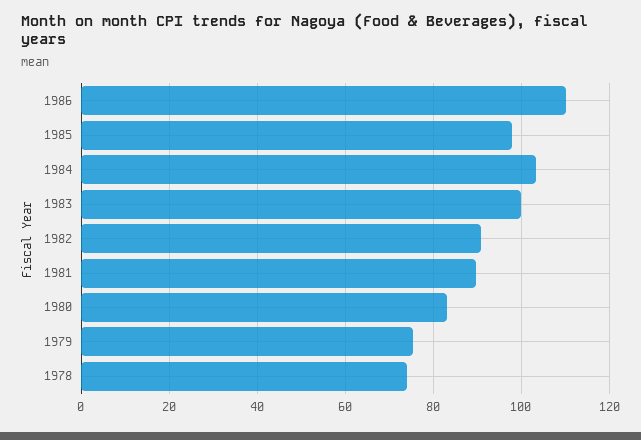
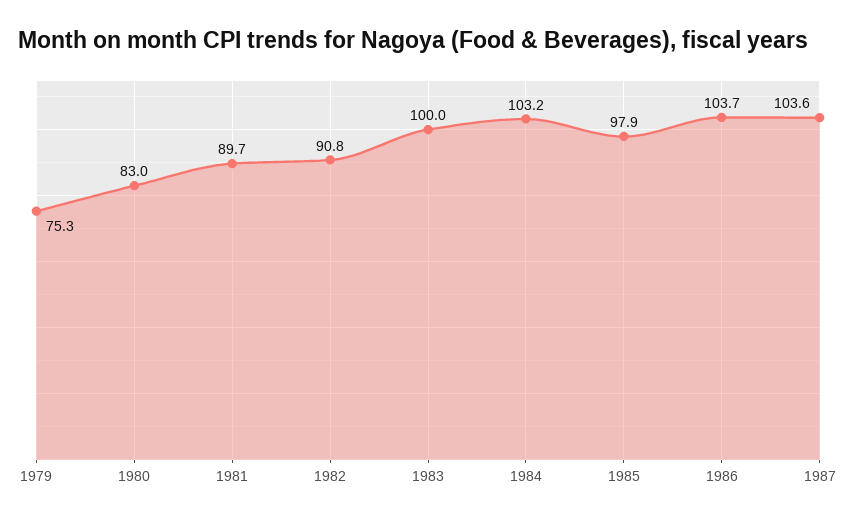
1986: 110 -> 103.7
1978: 74 -> none
1987: none -> 103.6

